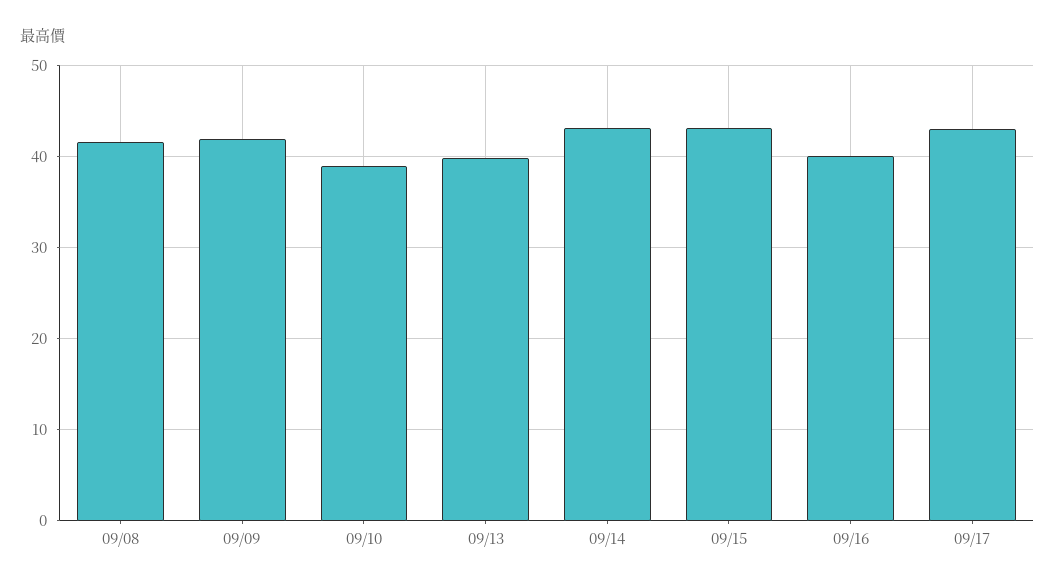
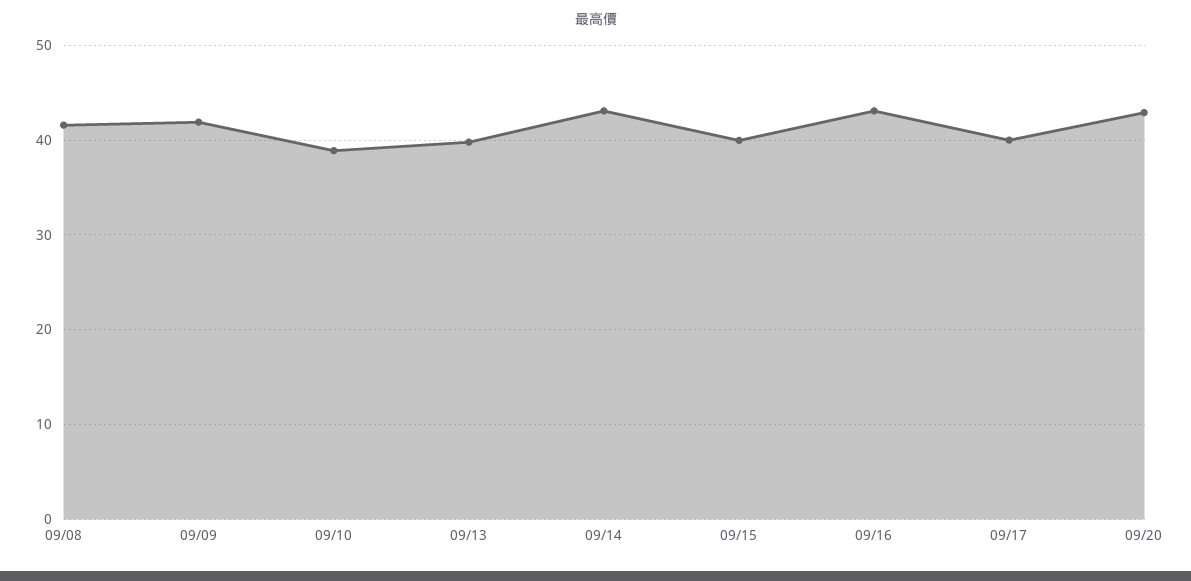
09/15: 43 -> 40
09/16: 40 -> 43
09/17: 43 -> 40
09/20: none -> 43

